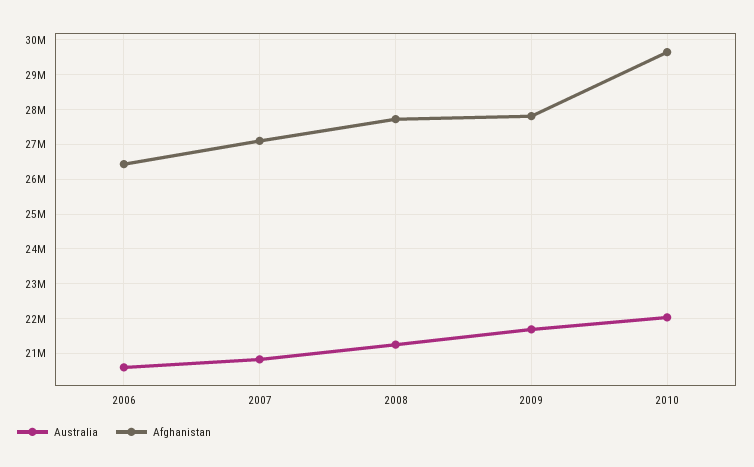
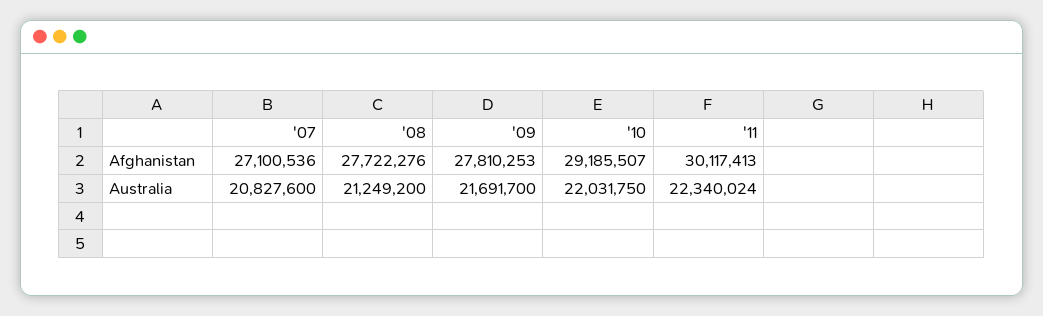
Australia, 2006: 20600000 -> none
Afghanistan, 2006: 26400000 -> none
Afghanistan, 2010: 29600000 -> 29185507
Afghanistan, '11: none -> 30117413
Australia, '11: none -> 22340024

